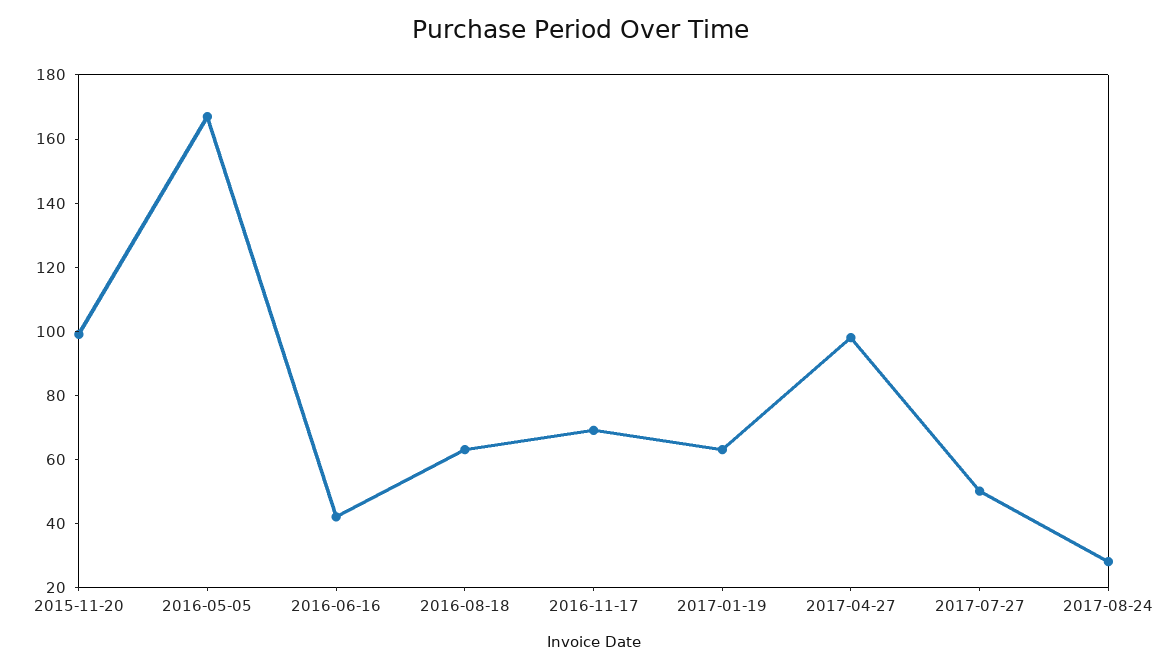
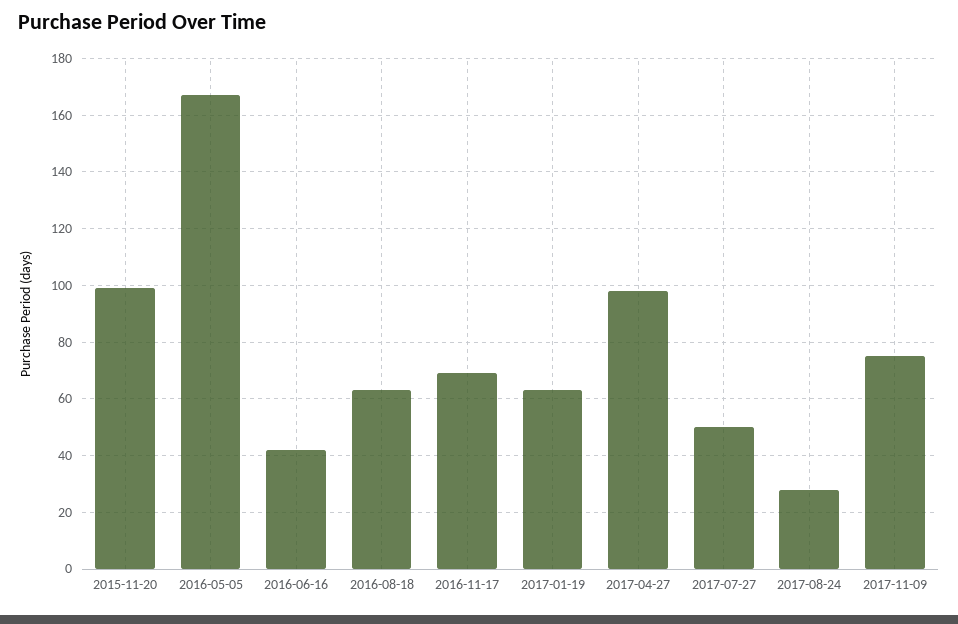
2017-11-09: none -> 75

